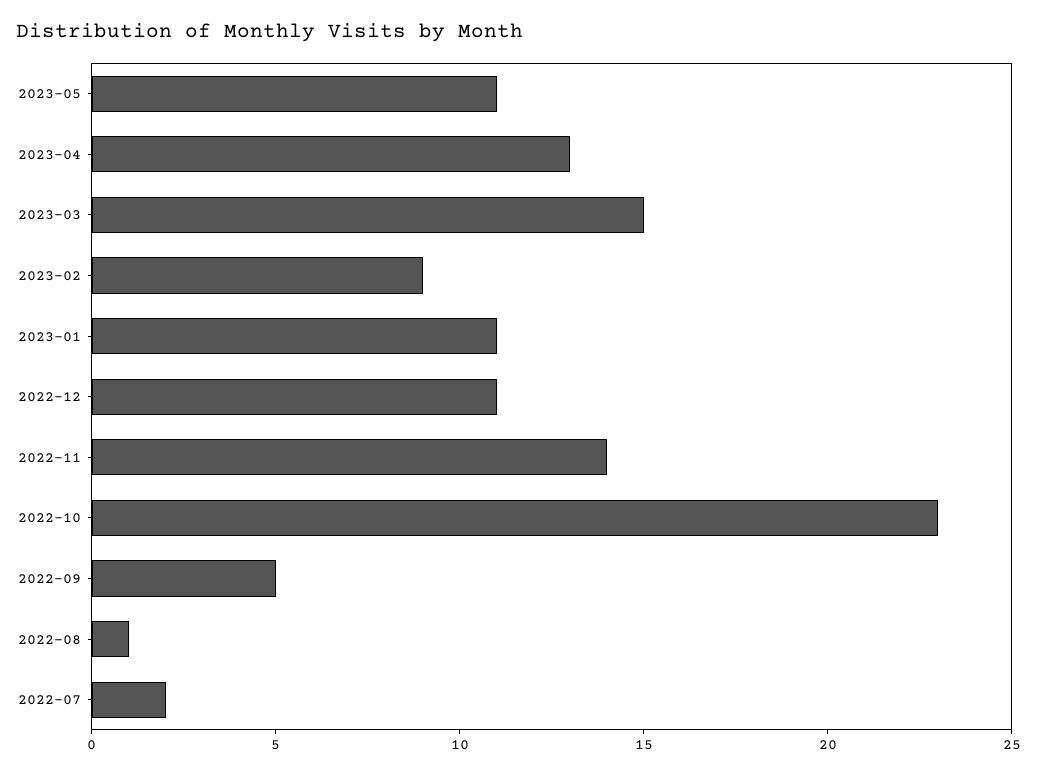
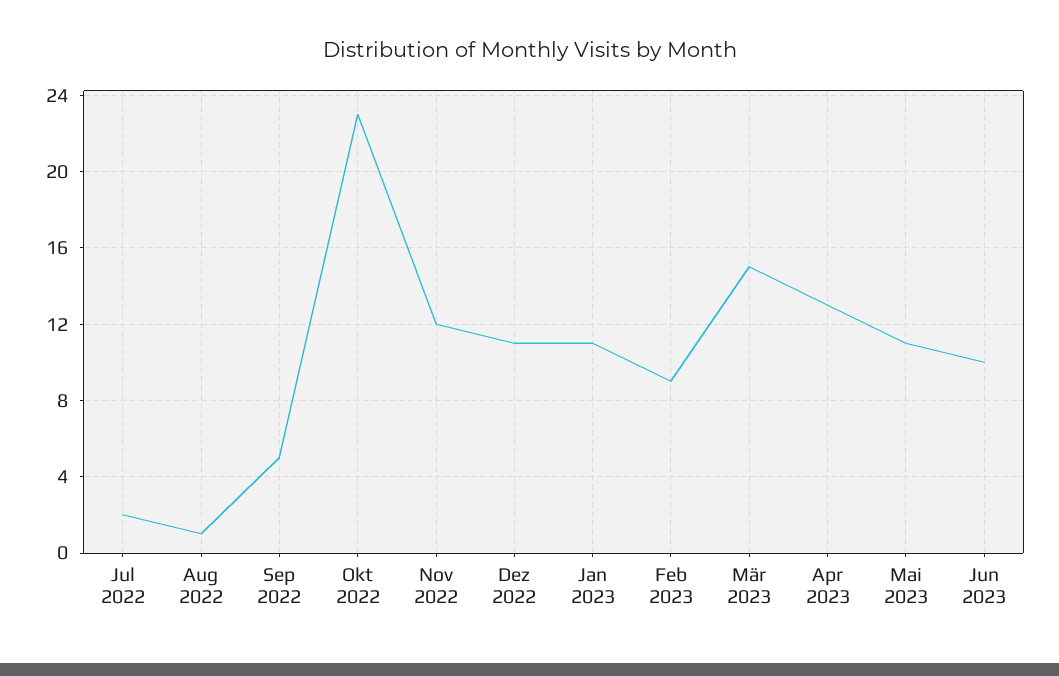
2022-11: 14 -> 12
Jun 2023: none -> 10

